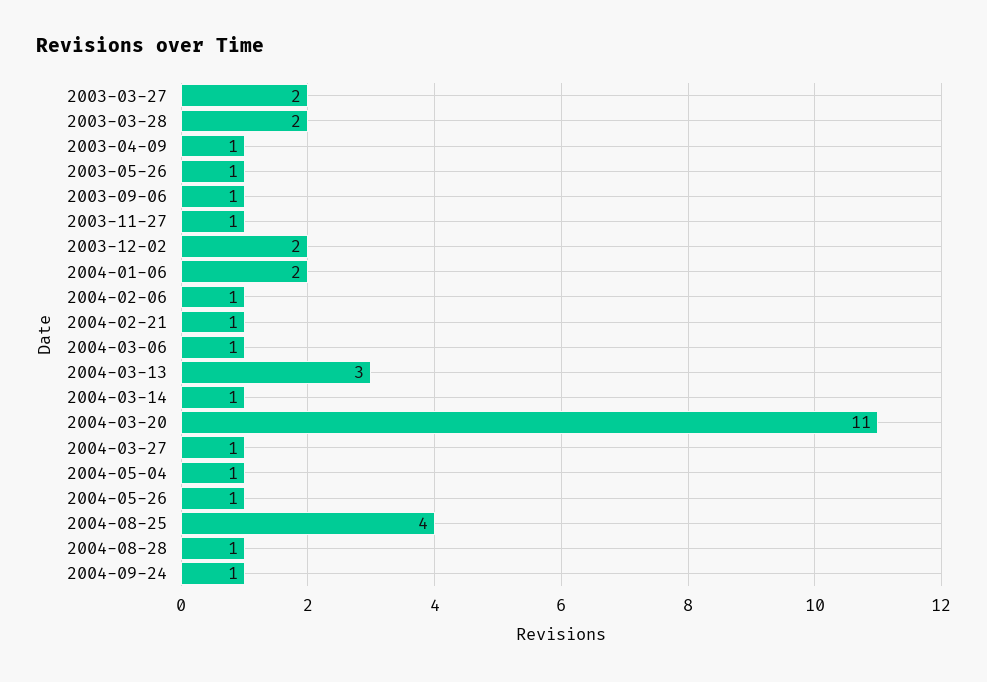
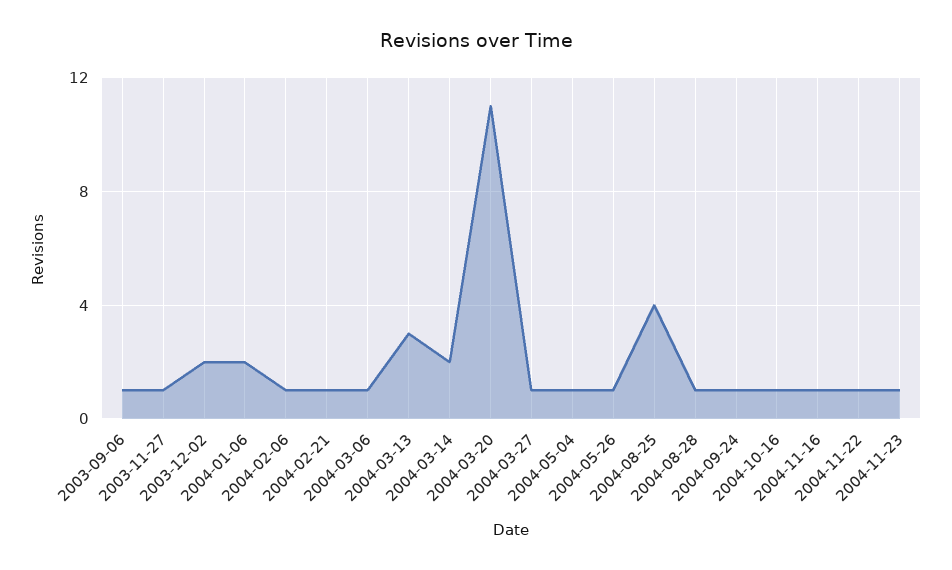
2003-03-27: 2 -> none
2003-03-28: 2 -> none
2003-04-09: 1 -> none
2003-05-26: 1 -> none
2004-03-14: 1 -> 2
2004-10-16: none -> 1
2004-11-16: none -> 1
2004-11-22: none -> 1
2004-11-23: none -> 1

